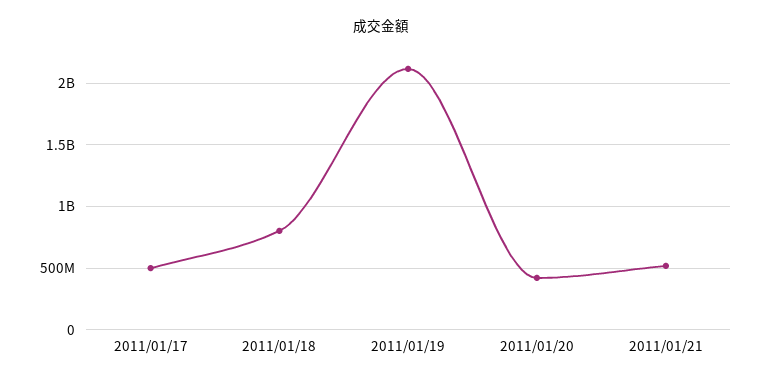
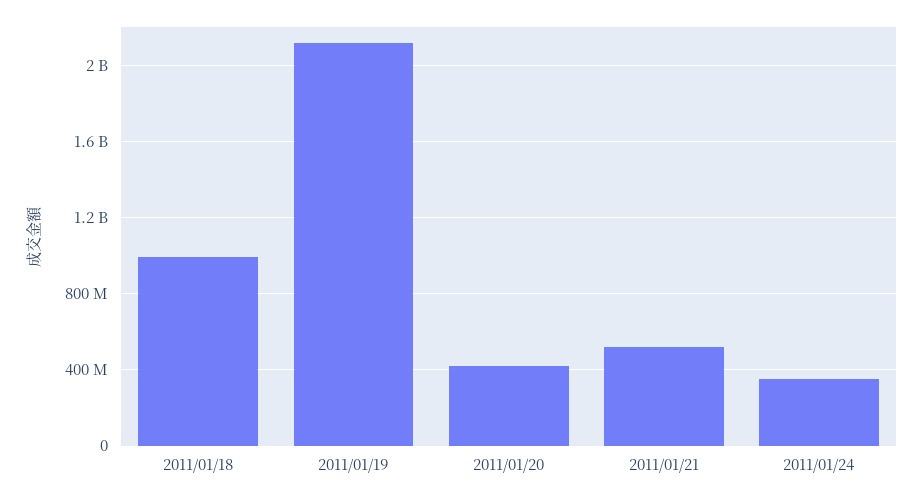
2011/01/17: 500000000 -> none
2011/01/18: 800000000 -> 1000000000
2011/01/24: none -> 350000000

